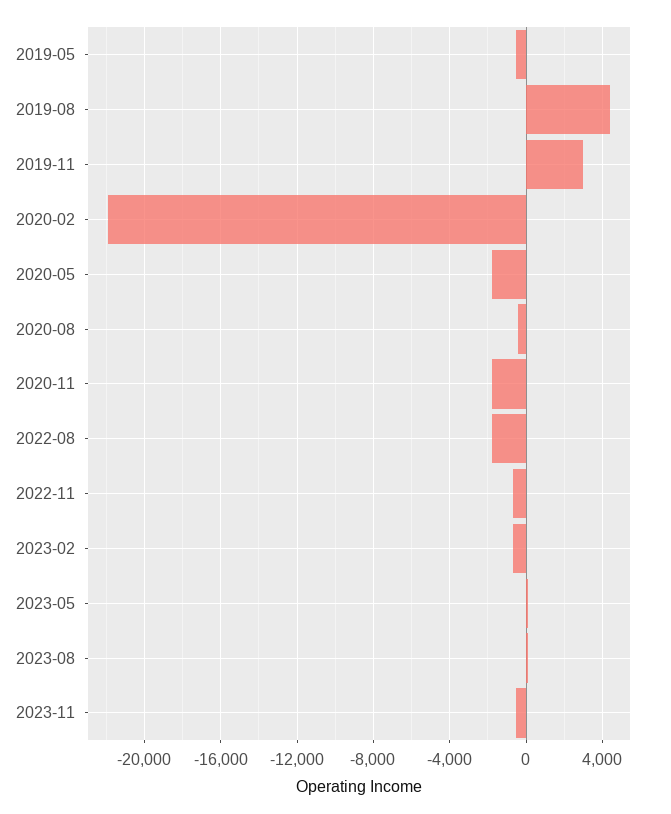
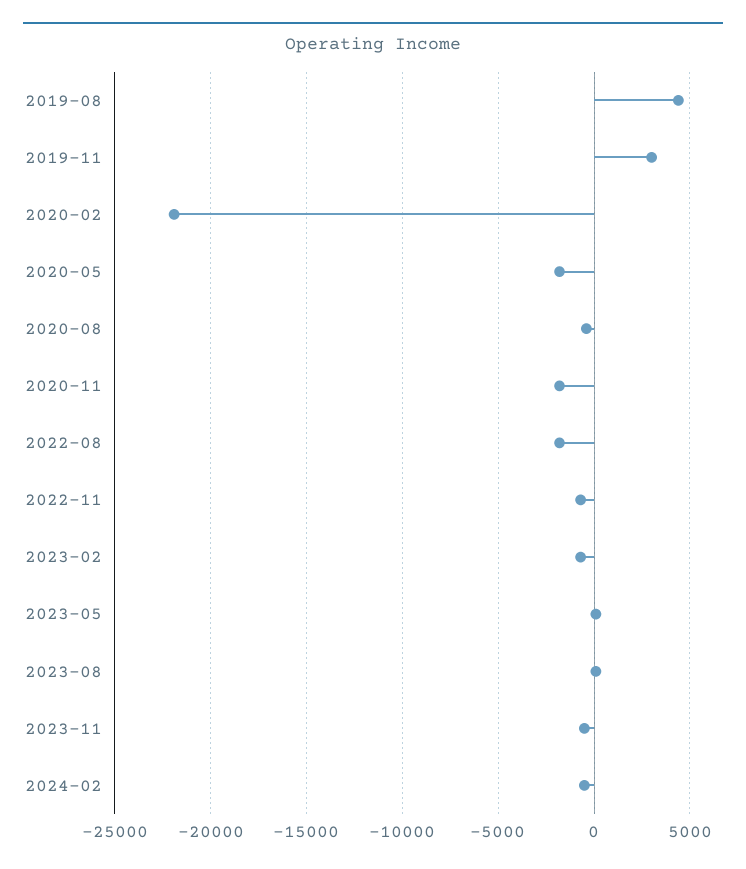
2019-05: -500 -> none
2024-02: none -> -500

